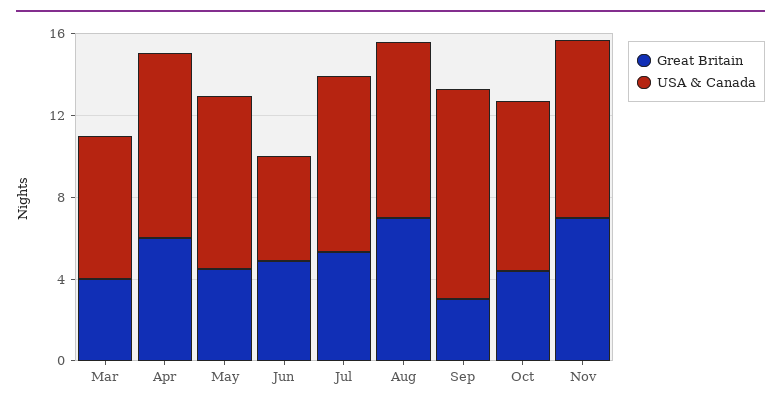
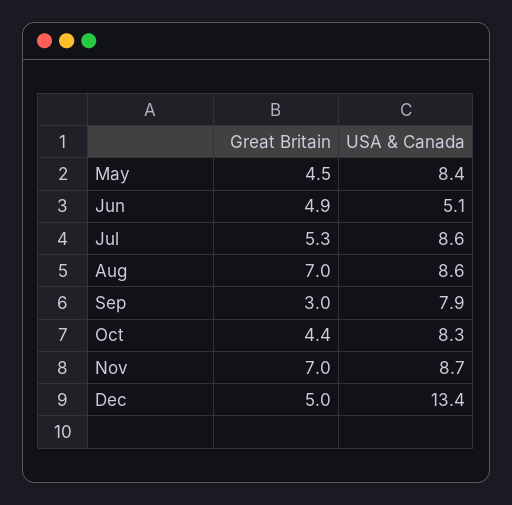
Great Britain, Mar: 4 -> none
USA & Canada, Mar: 7 -> none
Great Britain, Apr: 6 -> none
USA & Canada, Apr: 9 -> none
USA & Canada, Sep: 10 -> 7.9
Great Britain, Dec: none -> 5
USA & Canada, Dec: none -> 13.4

